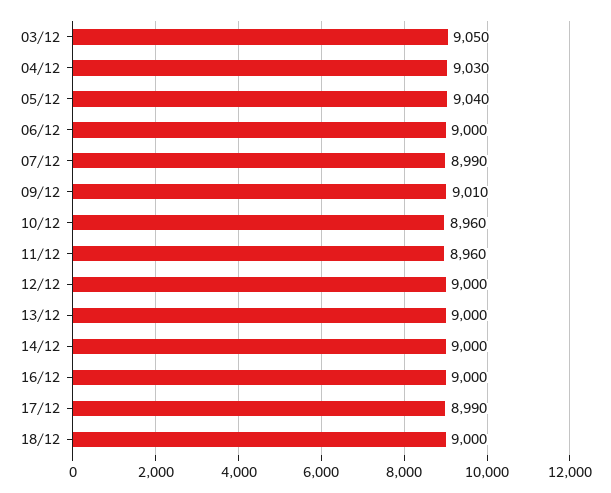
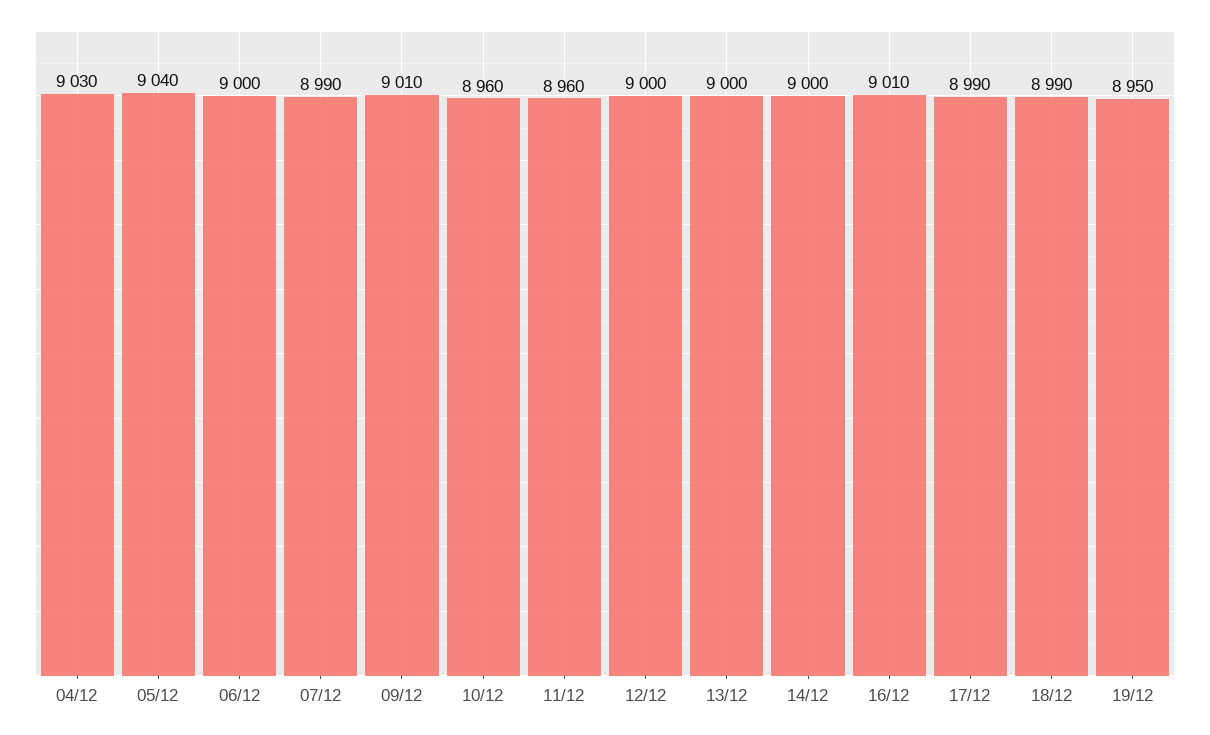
03/12: 9050 -> none
16/12: 9000 -> 9010
18/12: 9000 -> 8990
19/12: none -> 8950

